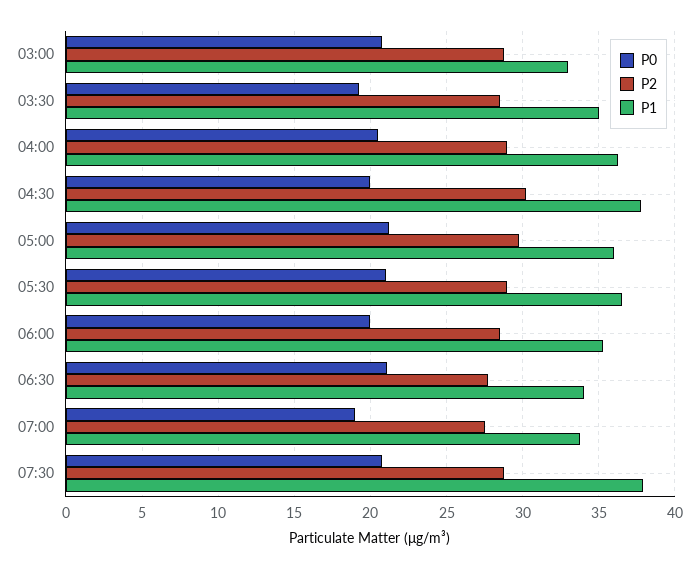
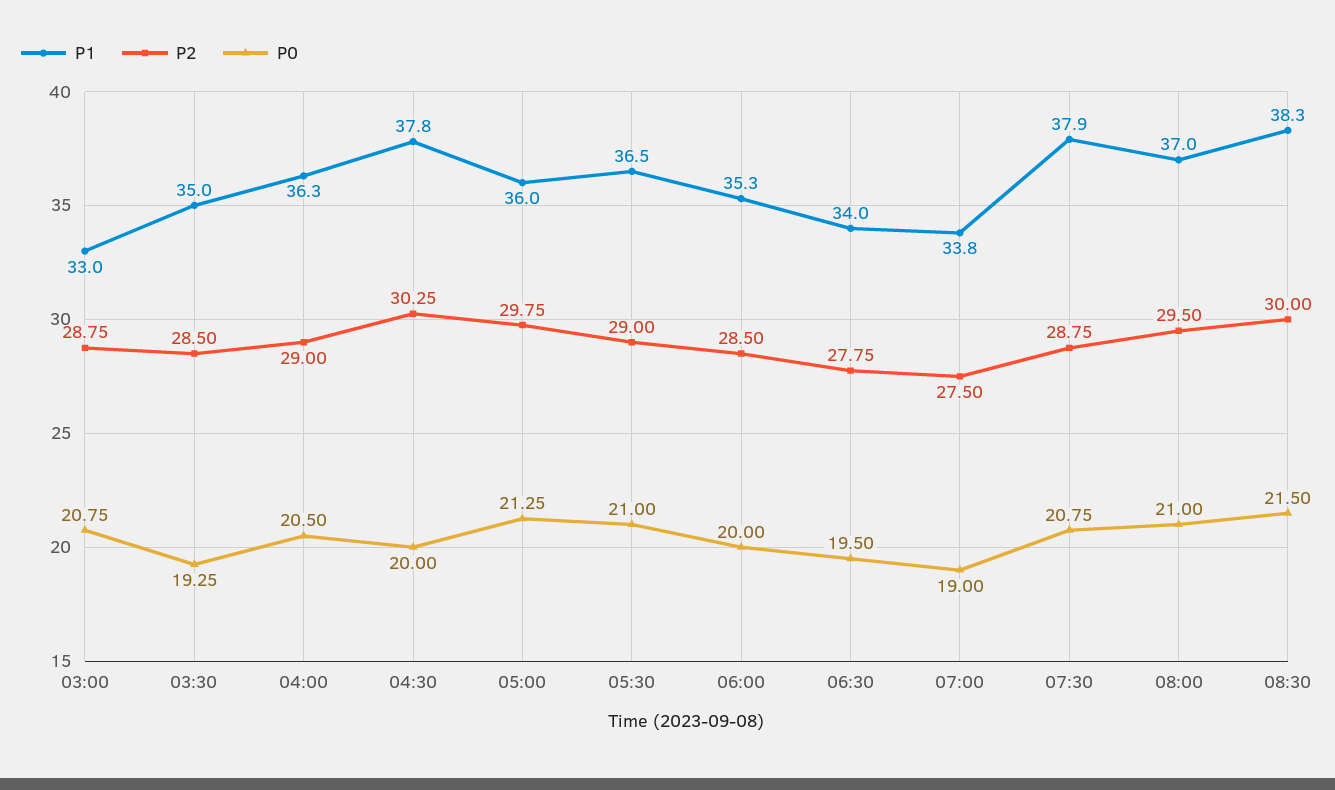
P0, 06:30: 21 -> 19.5
P1, 08:00: none -> 37
P2, 08:00: none -> 29.5
P0, 08:00: none -> 21
P1, 08:30: none -> 38.3
P2, 08:30: none -> 30
P0, 08:30: none -> 21.5

